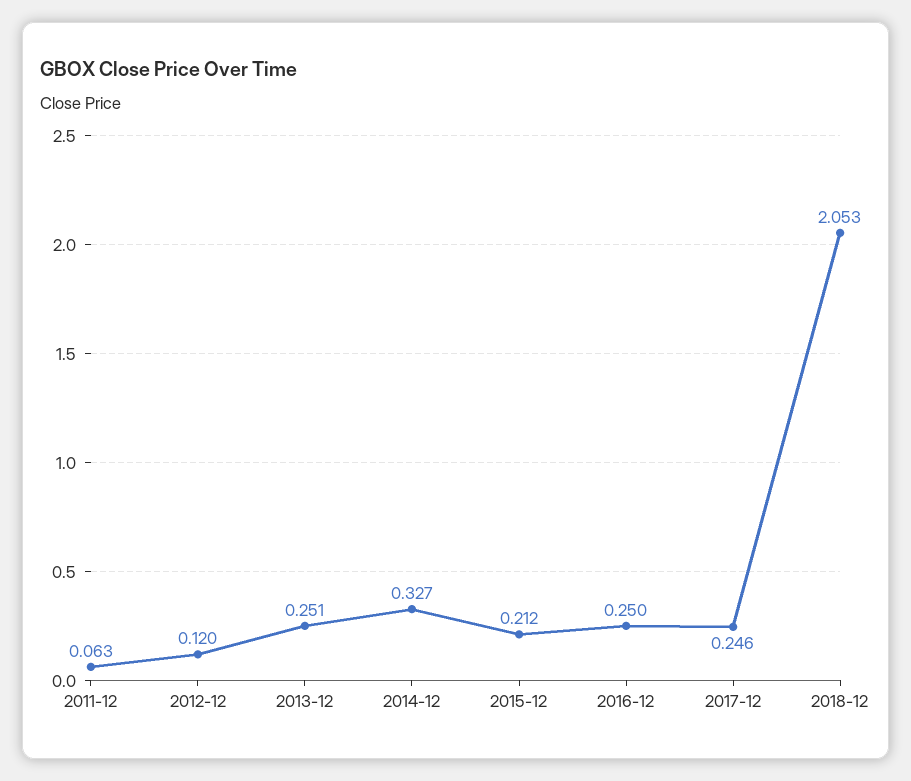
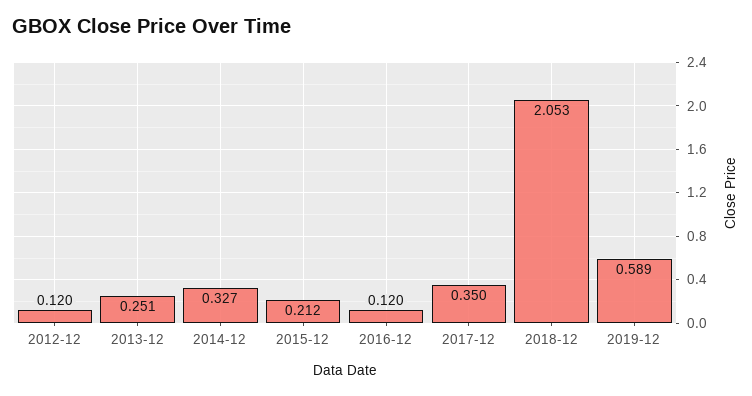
2011-12: 0.063 -> none
2016-12: 0.25 -> 0.12
2017-12: 0.246 -> 0.35
2019-12: none -> 0.589

